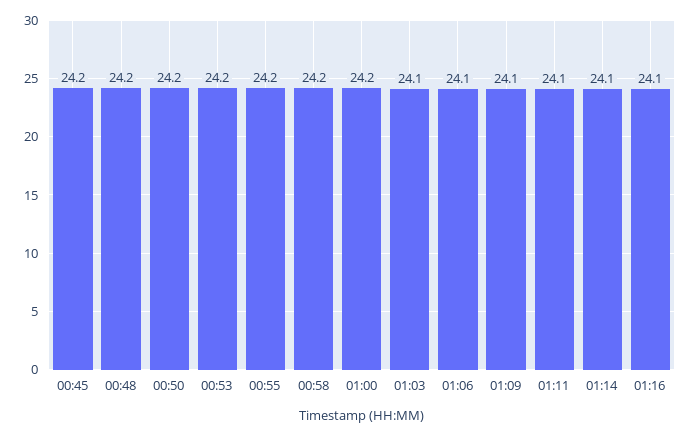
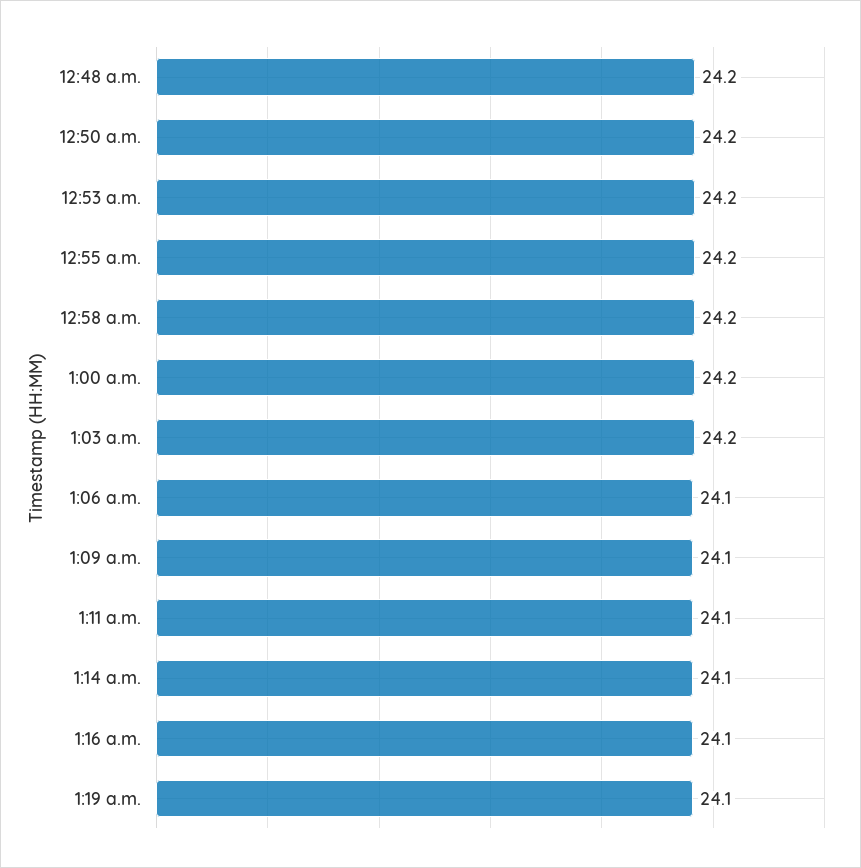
00:45: 24.2 -> none
01:03: 24.1 -> 24.2
1:19 a.m.: none -> 24.1

